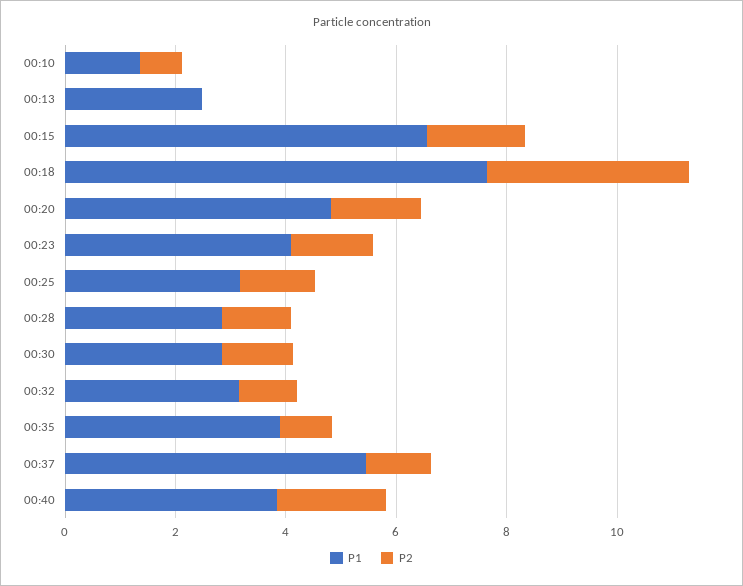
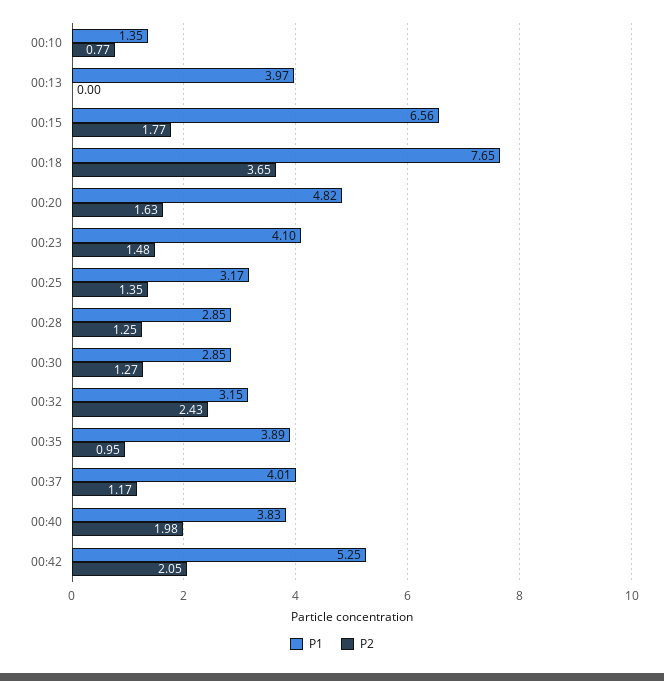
P1, 00:13: 2.5 -> 3.97
P2, 00:32: 1 -> 2.43
P1, 00:37: 5.5 -> 4.01
P1, 00:42: none -> 5.25
P2, 00:42: none -> 2.05

